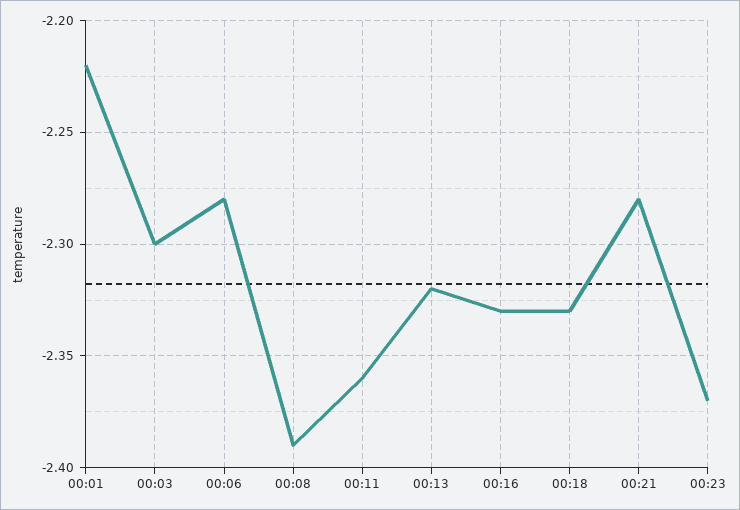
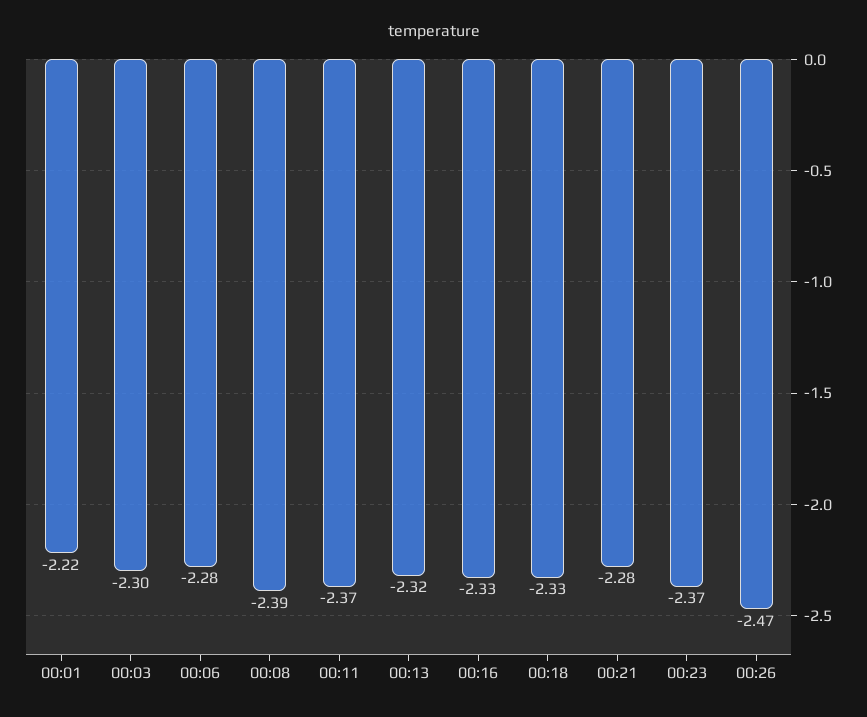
00:11: -2.36 -> -2.37
00:26: none -> -2.47

